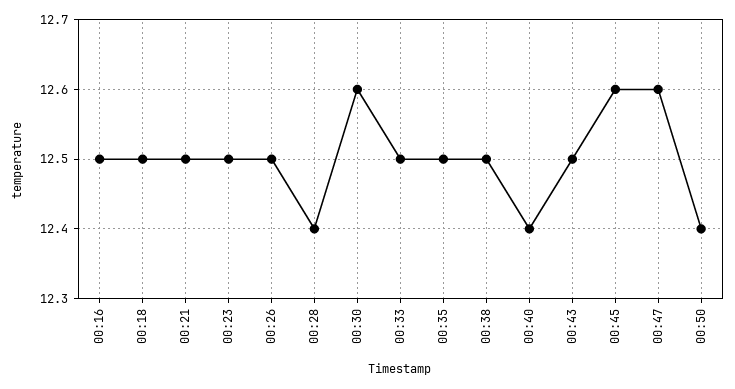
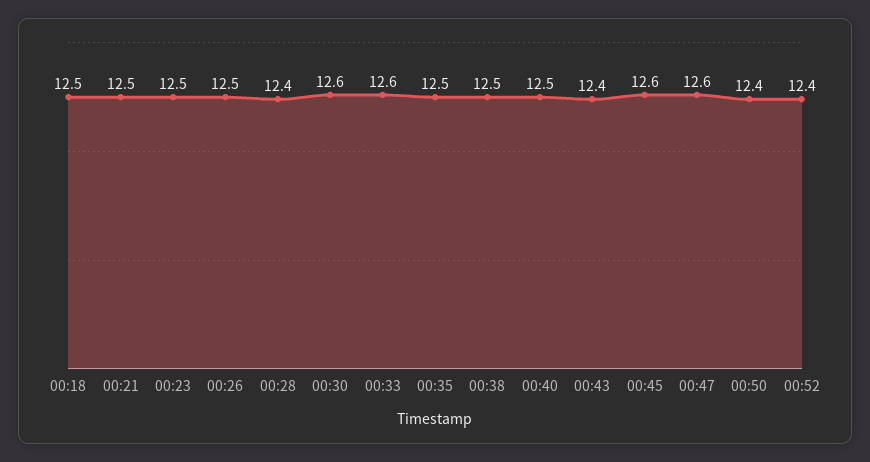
00:16: 12.5 -> none
00:33: 12.5 -> 12.6
00:40: 12.4 -> 12.5
00:43: 12.5 -> 12.4
00:52: none -> 12.4

